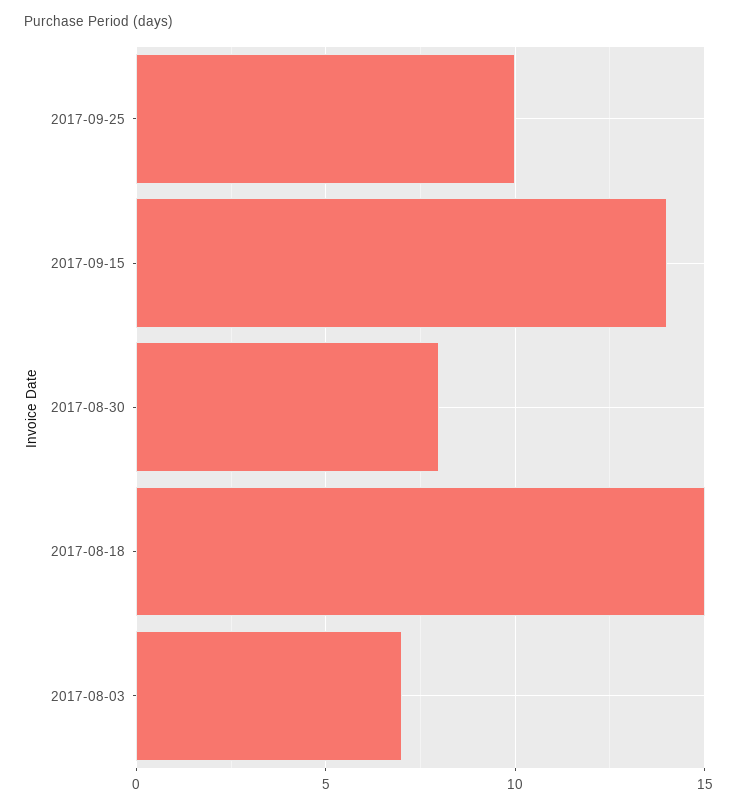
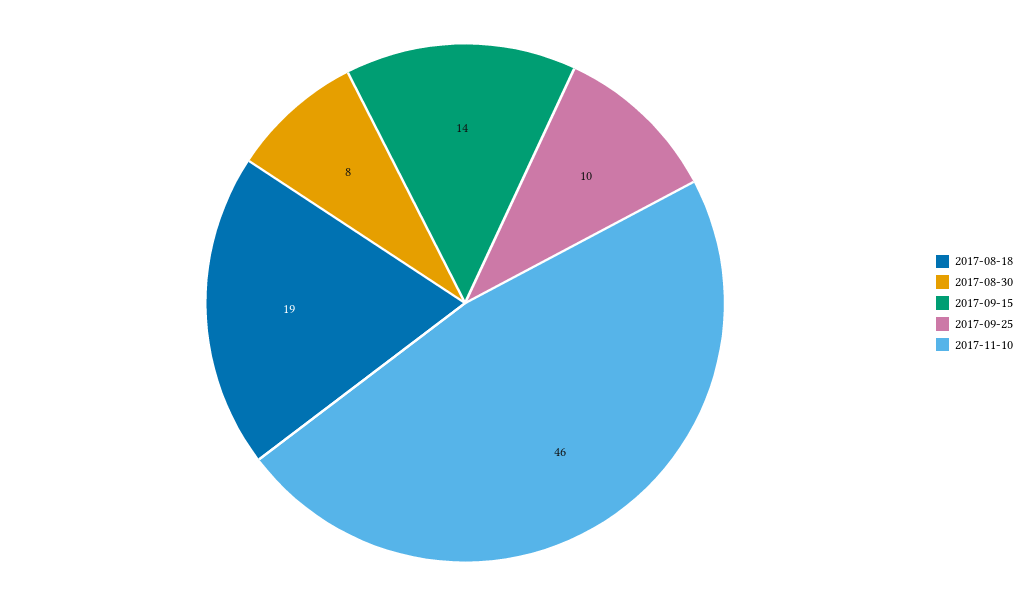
2017-08-18: 15 -> 19
2017-08-03: 7 -> none
2017-11-10: none -> 46

